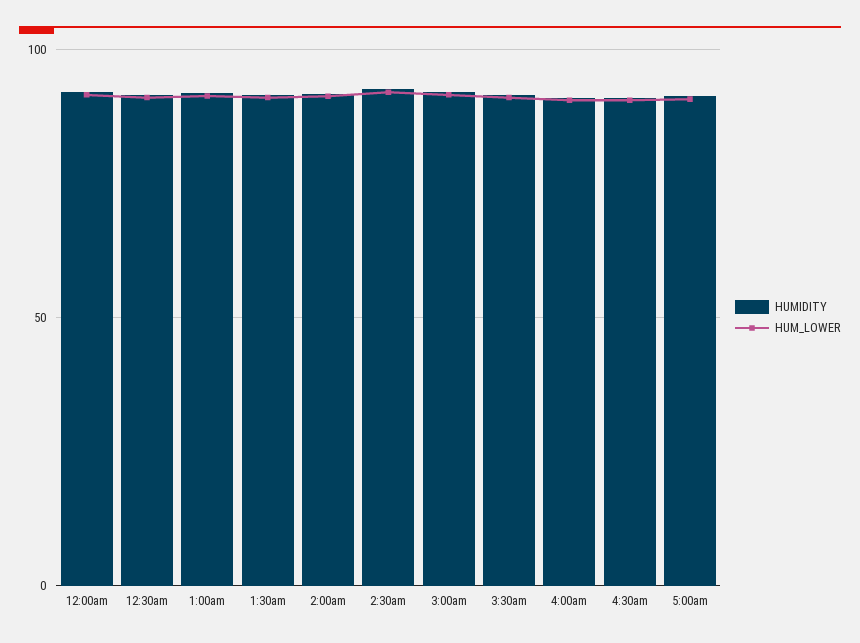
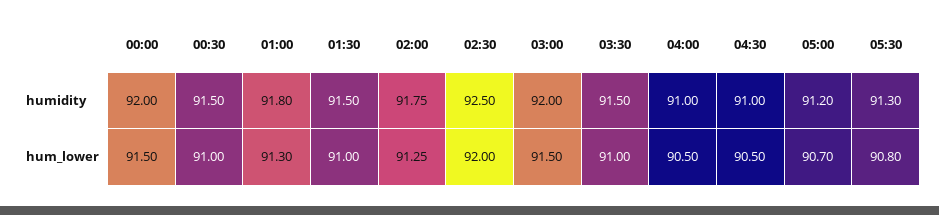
HUMIDITY, 05:30: none -> 91.3
HUM_LOWER, 05:30: none -> 90.8

